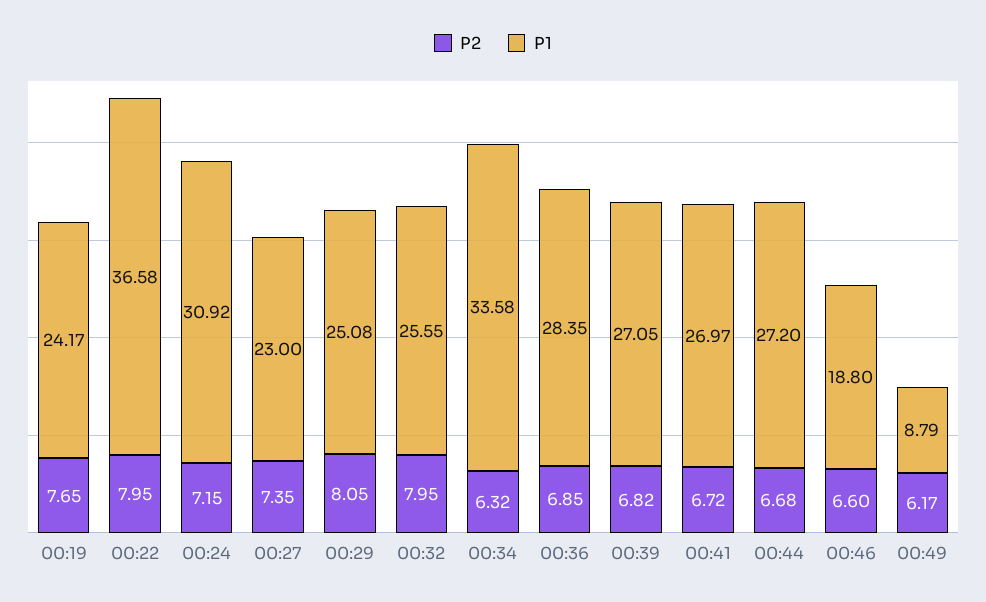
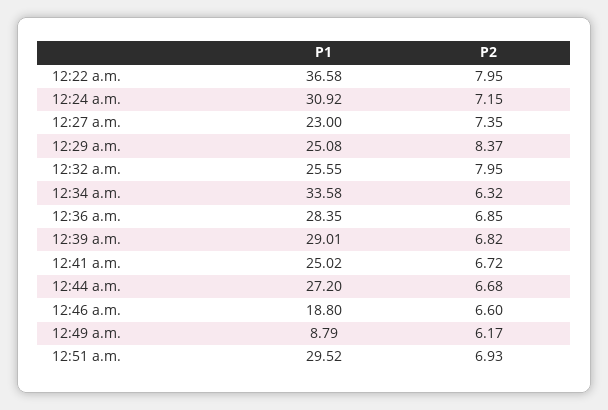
P2, 00:19: 7.65 -> none
P1, 00:19: 24.17 -> none
P2, 00:29: 8.05 -> 8.37
P1, 00:39: 27.05 -> 29.01
P1, 00:41: 26.97 -> 25.02
P1, 12:51 a.m.: none -> 29.52
P2, 12:51 a.m.: none -> 6.93

